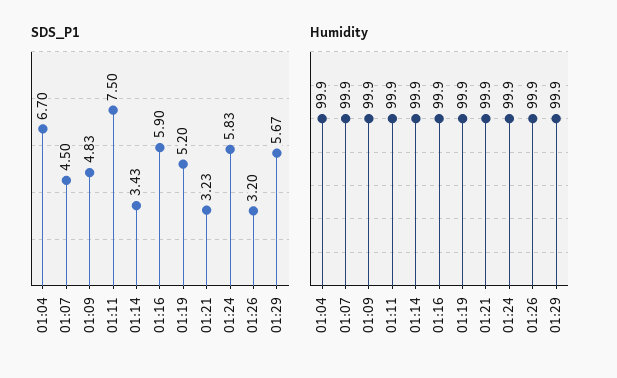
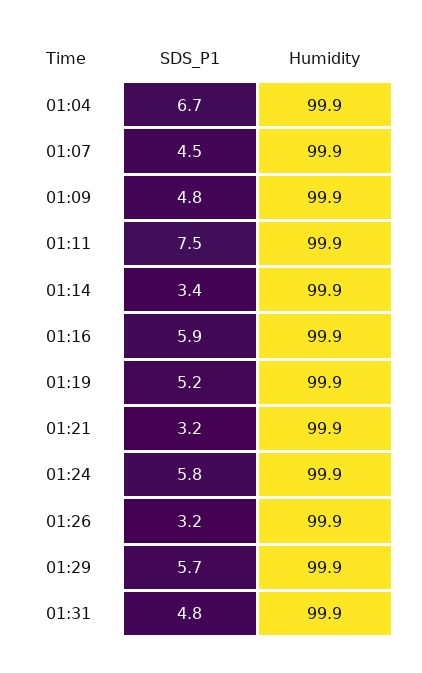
SDS_P1, 01:31: none -> 4.8
Humidity, 01:31: none -> 99.9

